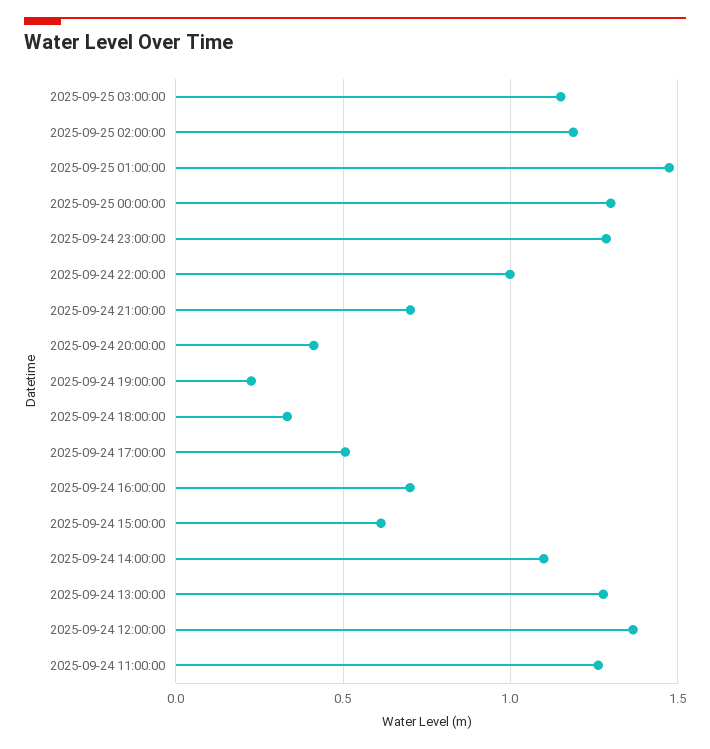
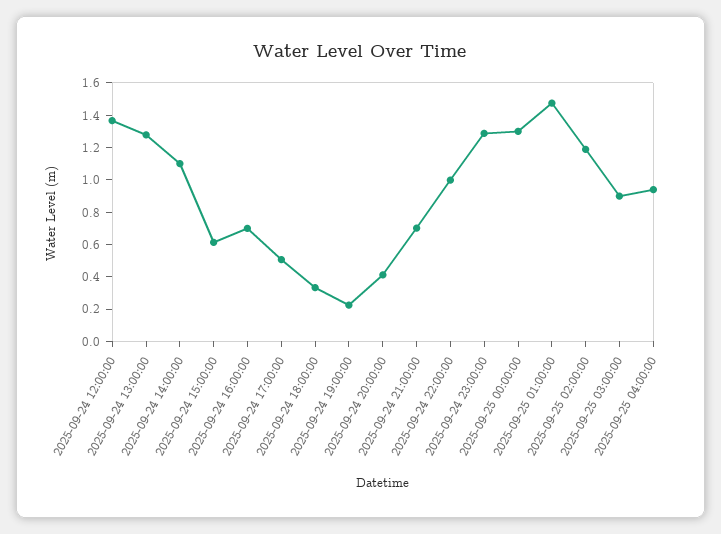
2025-09-25 03:00:00: 1.15 -> 0.9
2025-09-24 11:00:00: 1.25 -> none
2025-09-25 04:00:00: none -> 0.95

